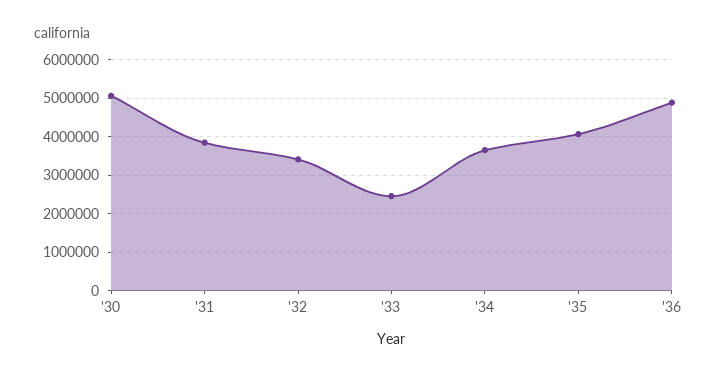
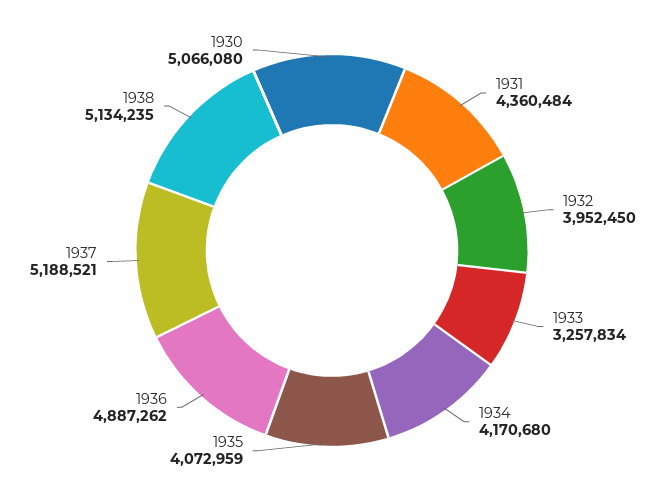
'31: 3800000 -> 4360484
'32: 3400000 -> 3952450
'33: 2400000 -> 3257834
'34: 3600000 -> 4170680
1937: none -> 5188521
1938: none -> 5134235

